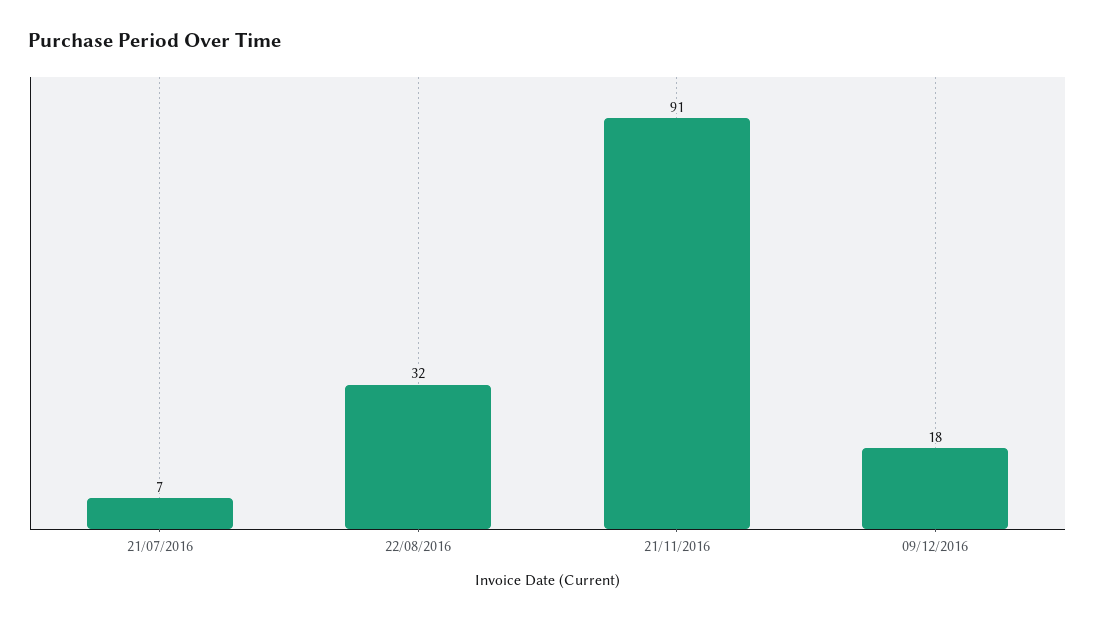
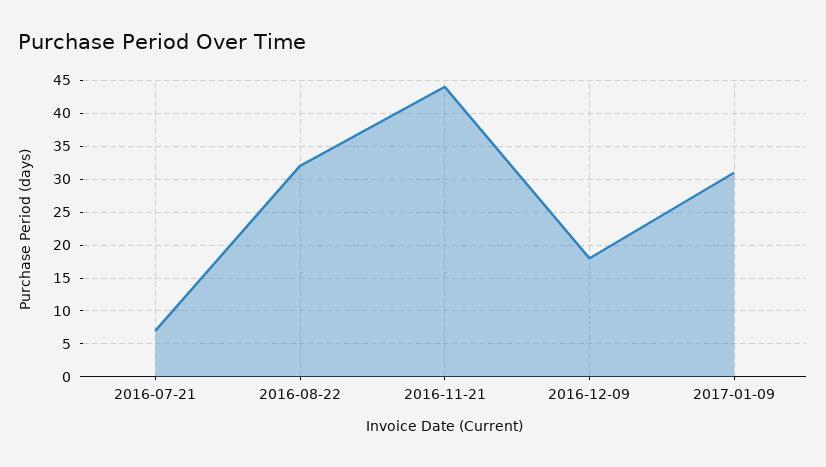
21/11/2016: 91 -> 44
2017-01-09: none -> 31

